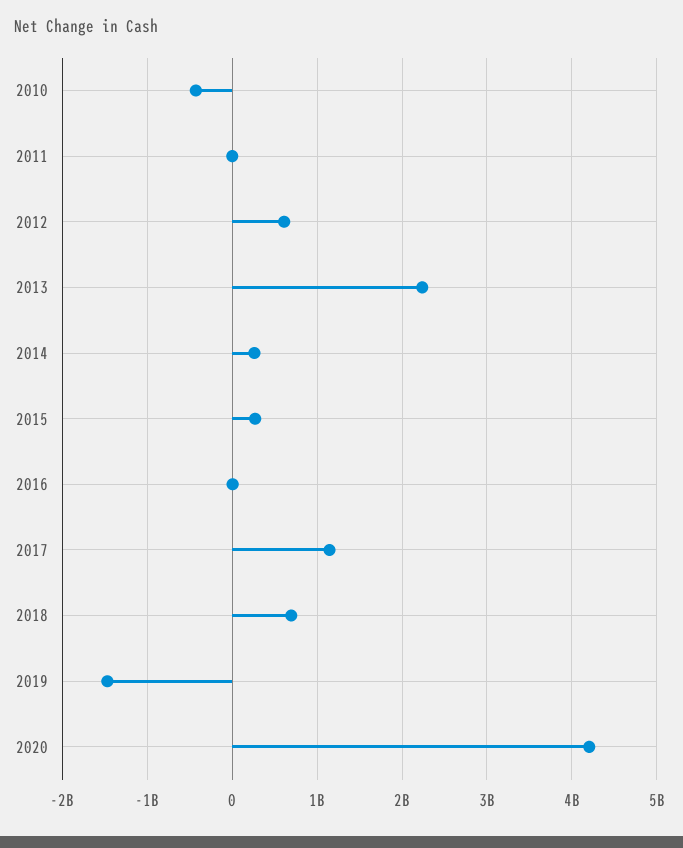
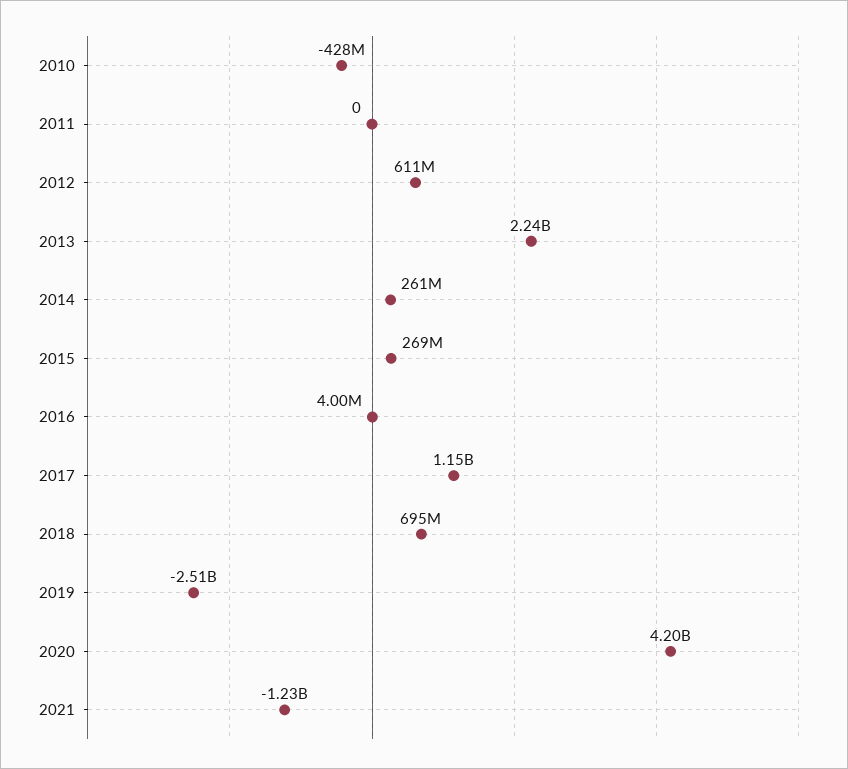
2019: -1500000000 -> -2510000000
2021: none -> -1230000000

